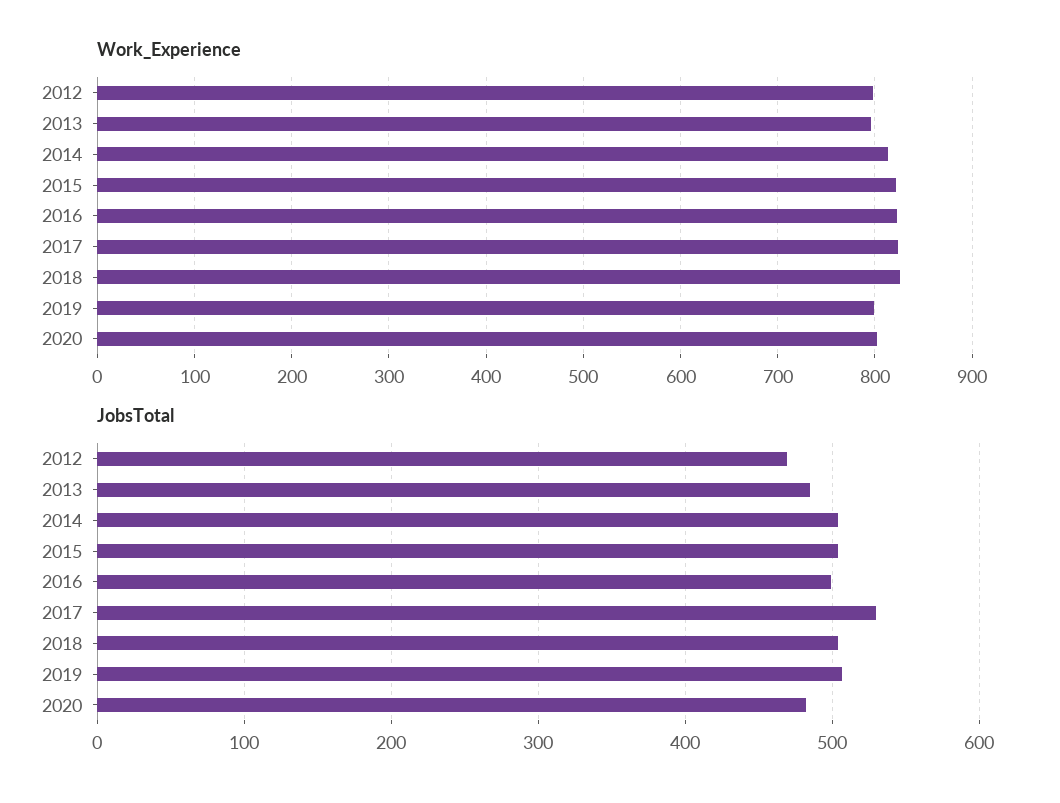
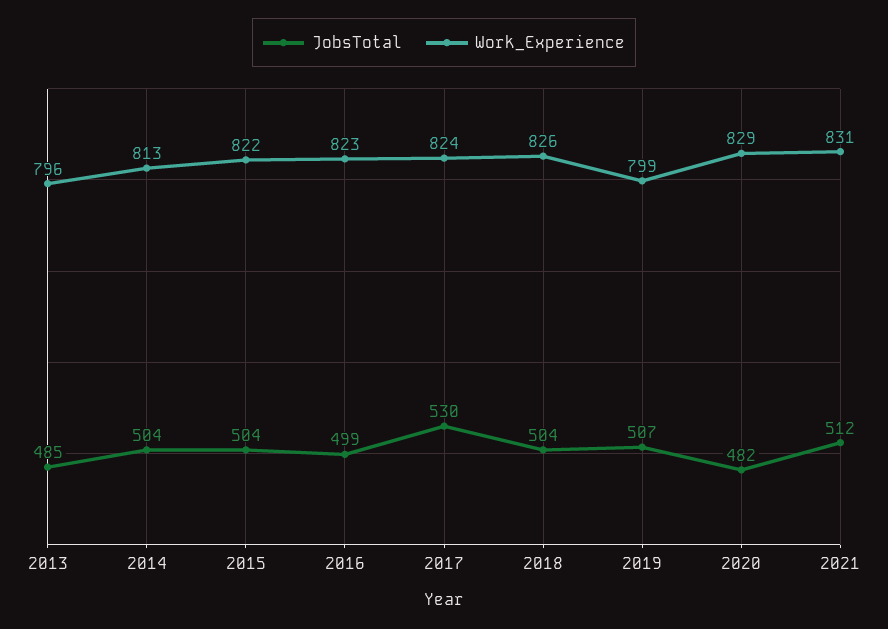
Work_Experience, 2012: 800 -> none
Work_Experience, 2020: 800 -> 829
JobsTotal, 2012: 470 -> none
JobsTotal, 2021: none -> 512
Work_Experience, 2021: none -> 831

